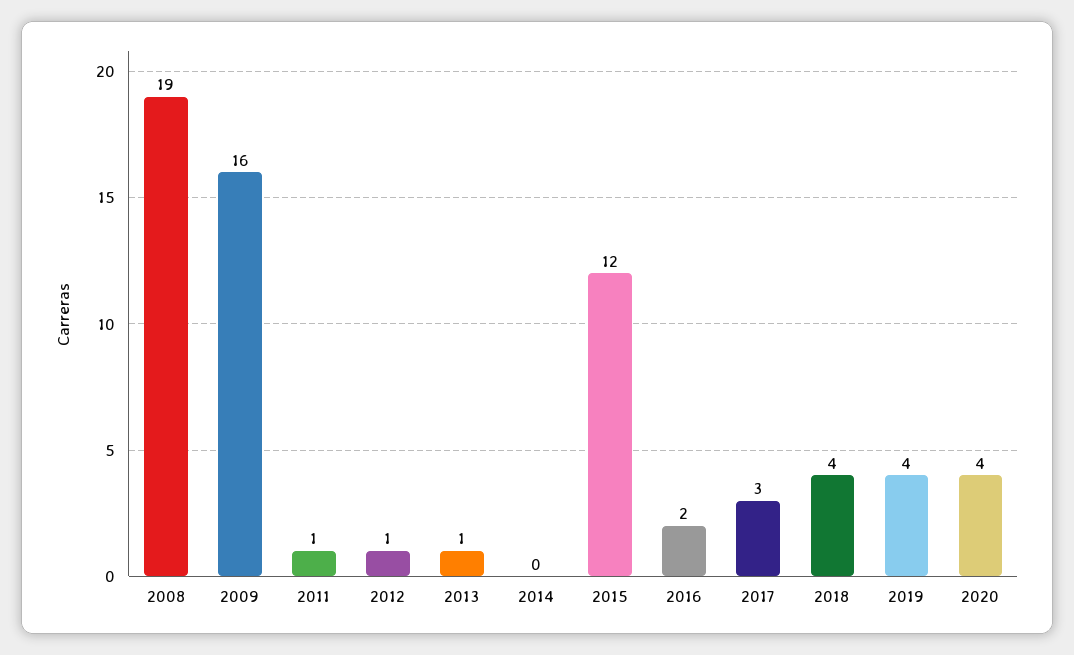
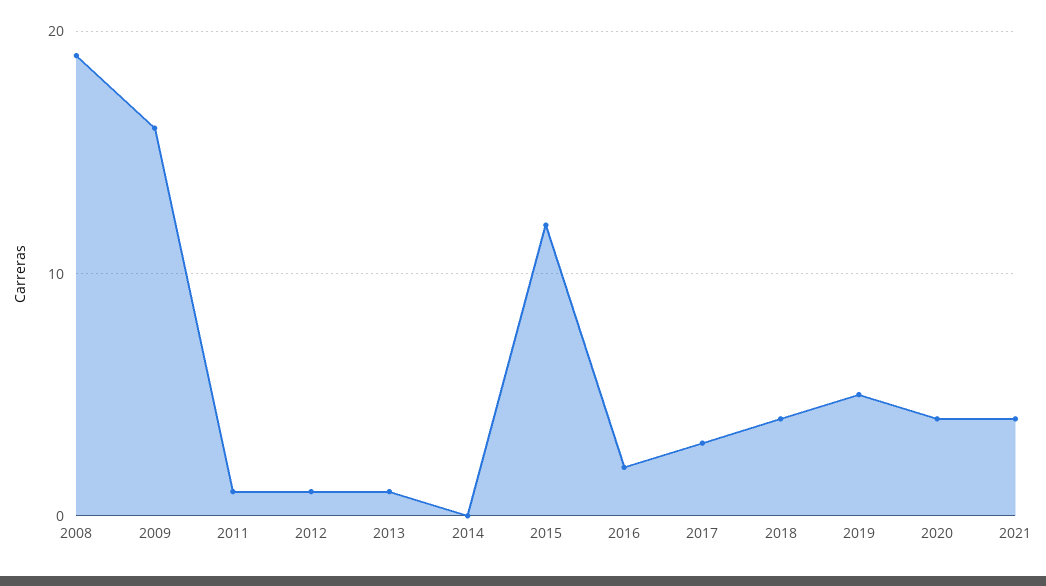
2019: 4 -> 5
2021: none -> 4

